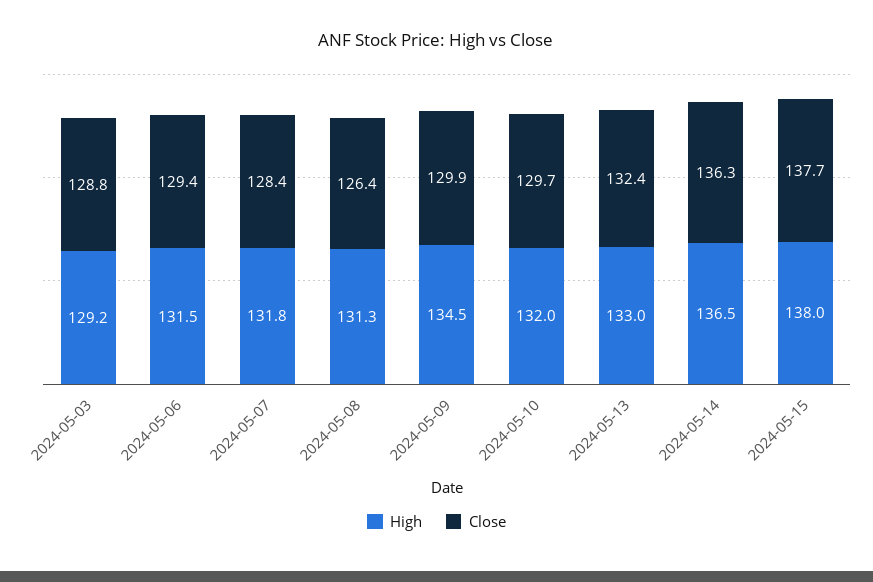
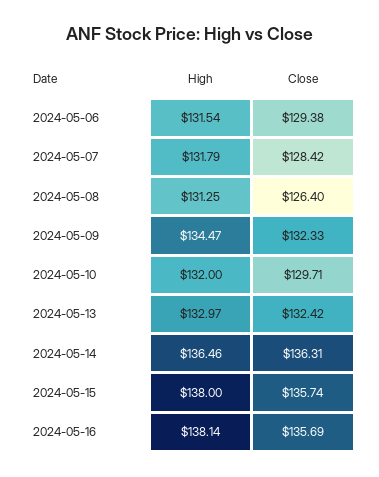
High, 2024-05-03: 129.2 -> none
Close, 2024-05-03: 128.8 -> none
Close, 2024-05-09: 129.9 -> 132.33
Close, 2024-05-15: 137.7 -> 135.74
High, 2024-05-16: none -> 138.14
Close, 2024-05-16: none -> 135.69

